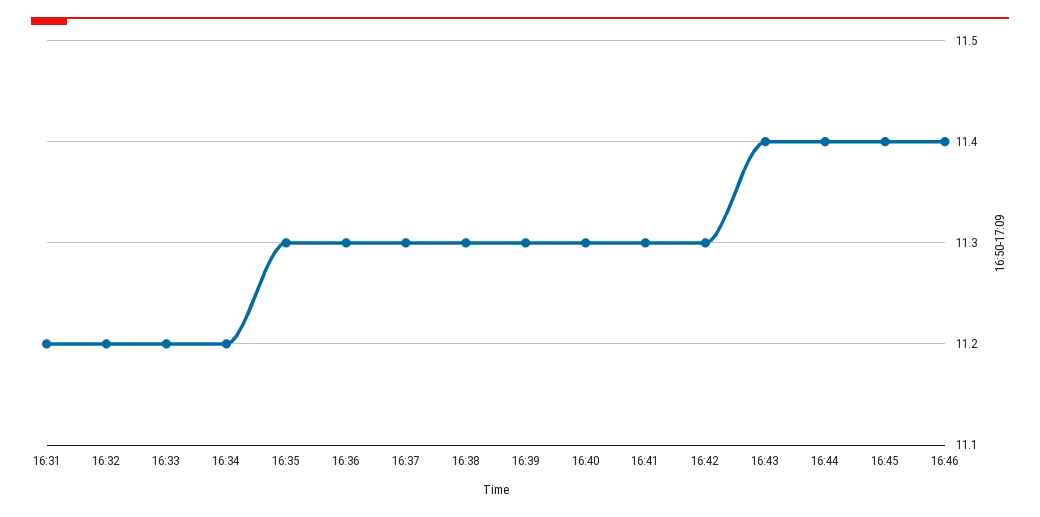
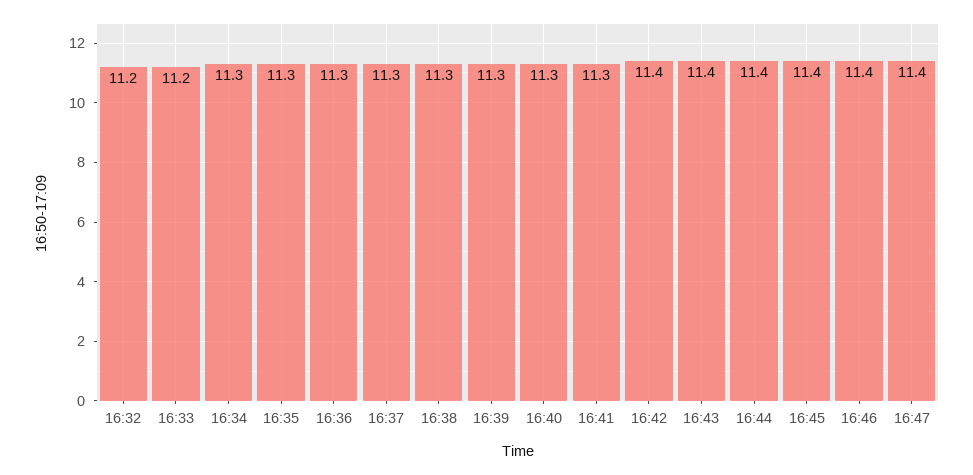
16:31: 11.2 -> none
16:34: 11.2 -> 11.3
16:42: 11.3 -> 11.4
16:47: none -> 11.4

